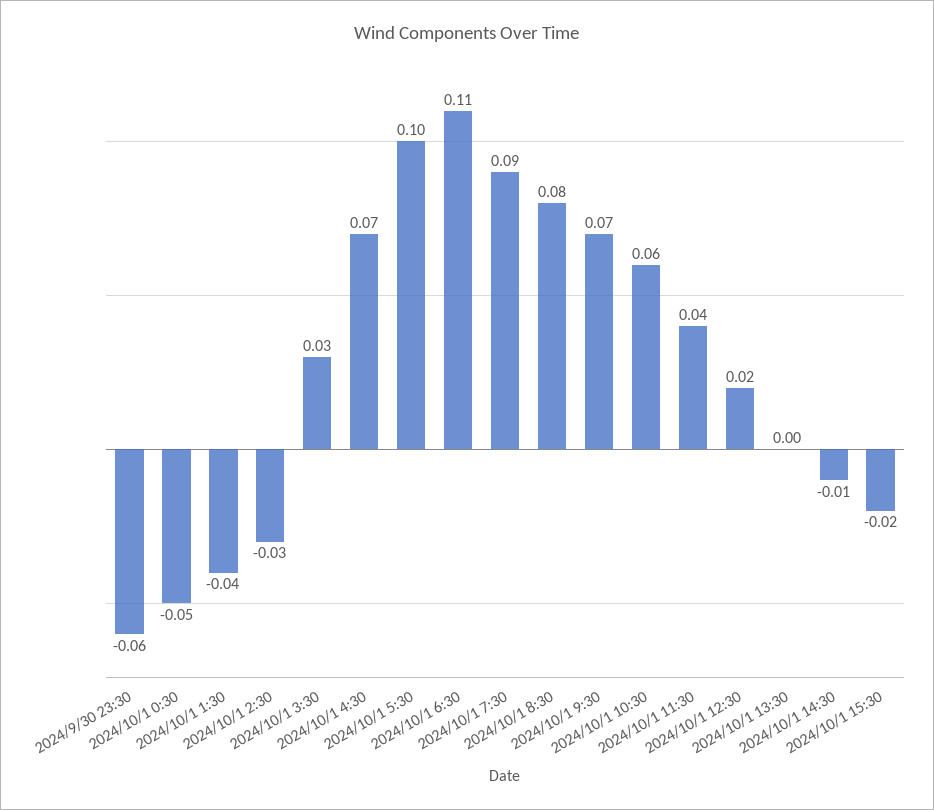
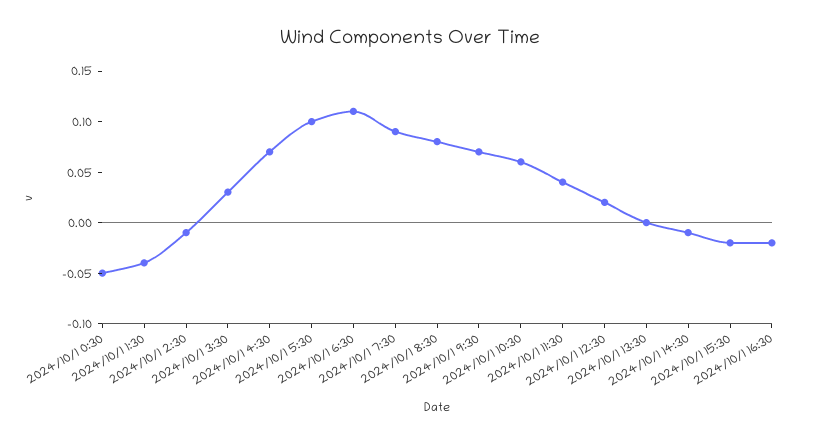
2024/9/30 23:30: -0.06 -> none
2024/10/1 2:30: -0.03 -> -0.01
2024/10/1 16:30: none -> -0.02

